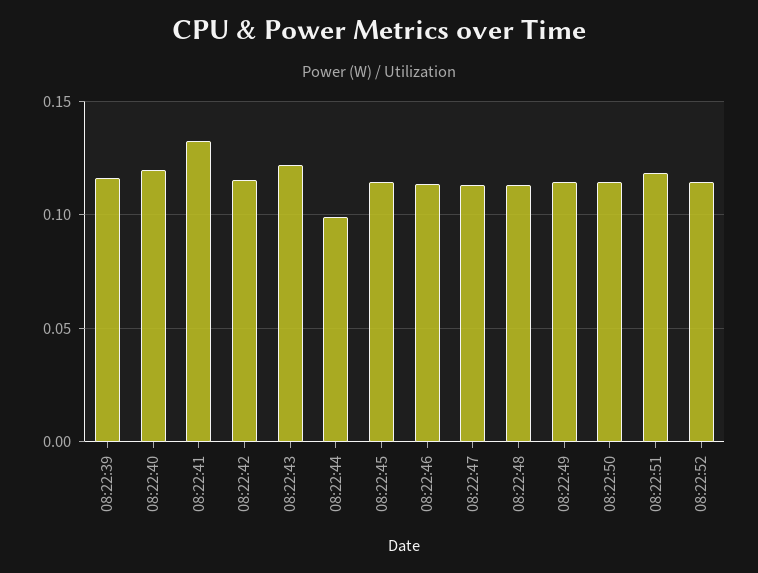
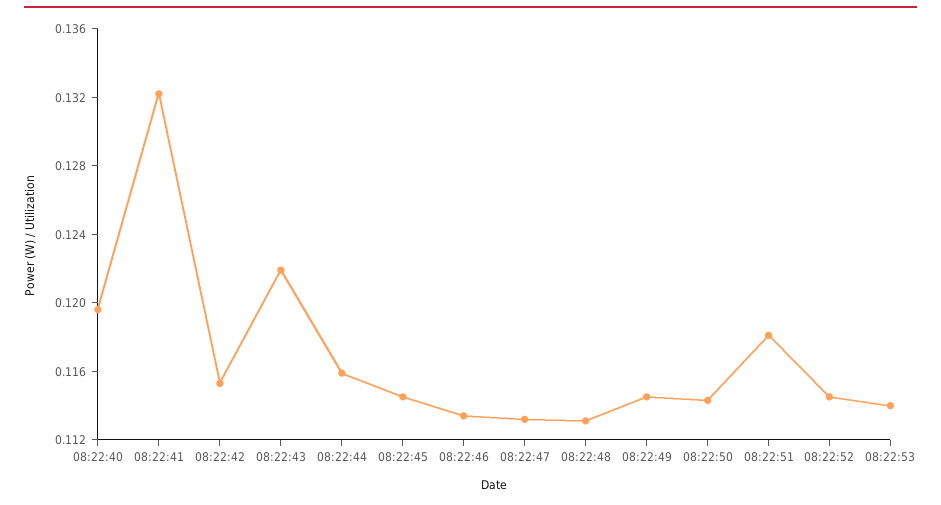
08:22:39: 0.115 -> none
08:22:44: 0.1 -> 0.116
08:22:53: none -> 0.114

